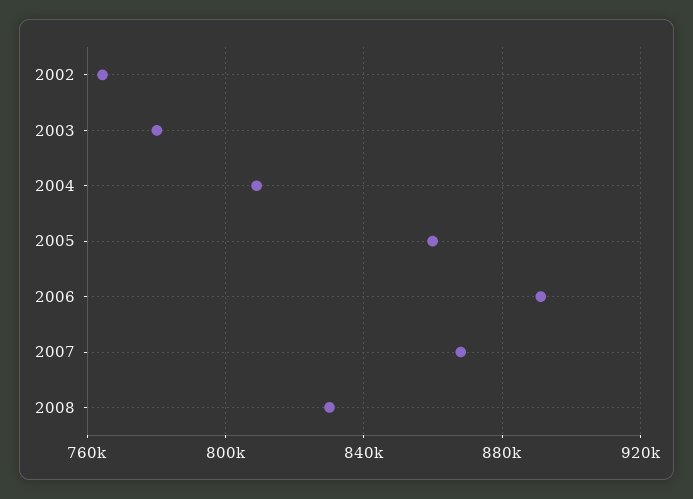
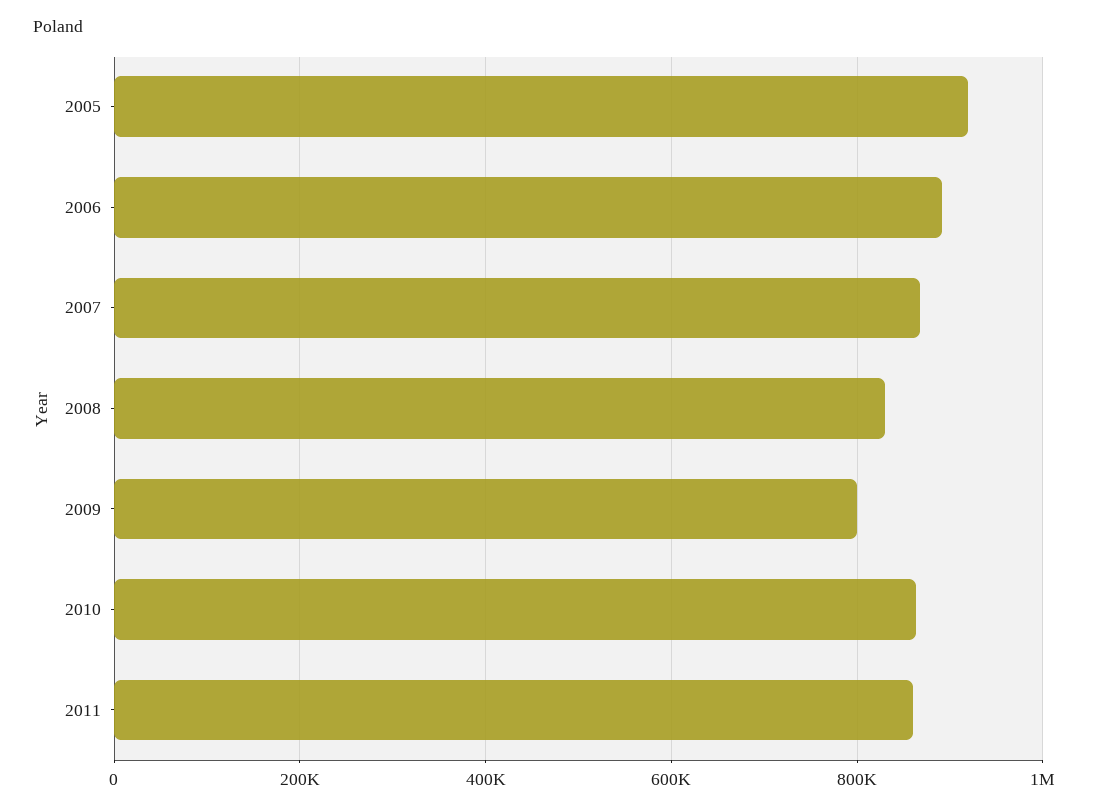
2002: 765000 -> none
2003: 780000 -> none
2004: 810000 -> none
2005: 860000 -> 920000
2009: none -> 800000
2010: none -> 860000
2011: none -> 860000

